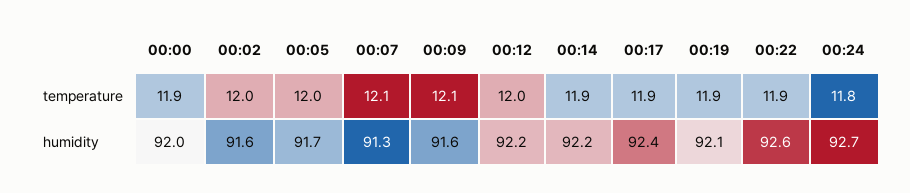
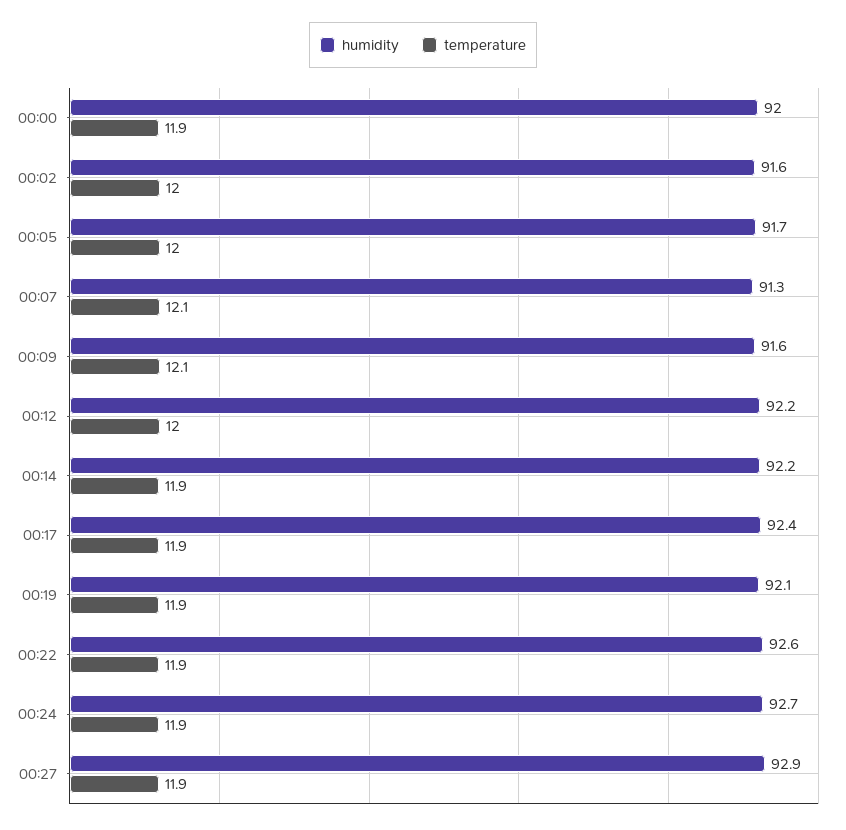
temperature, 00:24: 11.8 -> 11.9
humidity, 00:27: none -> 92.9
temperature, 00:27: none -> 11.9

